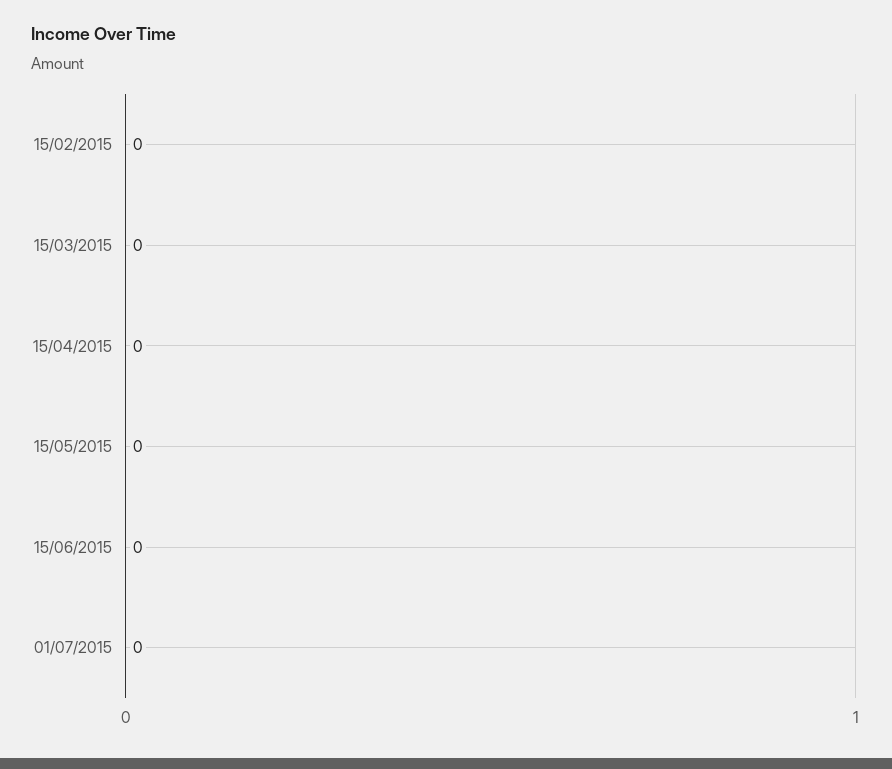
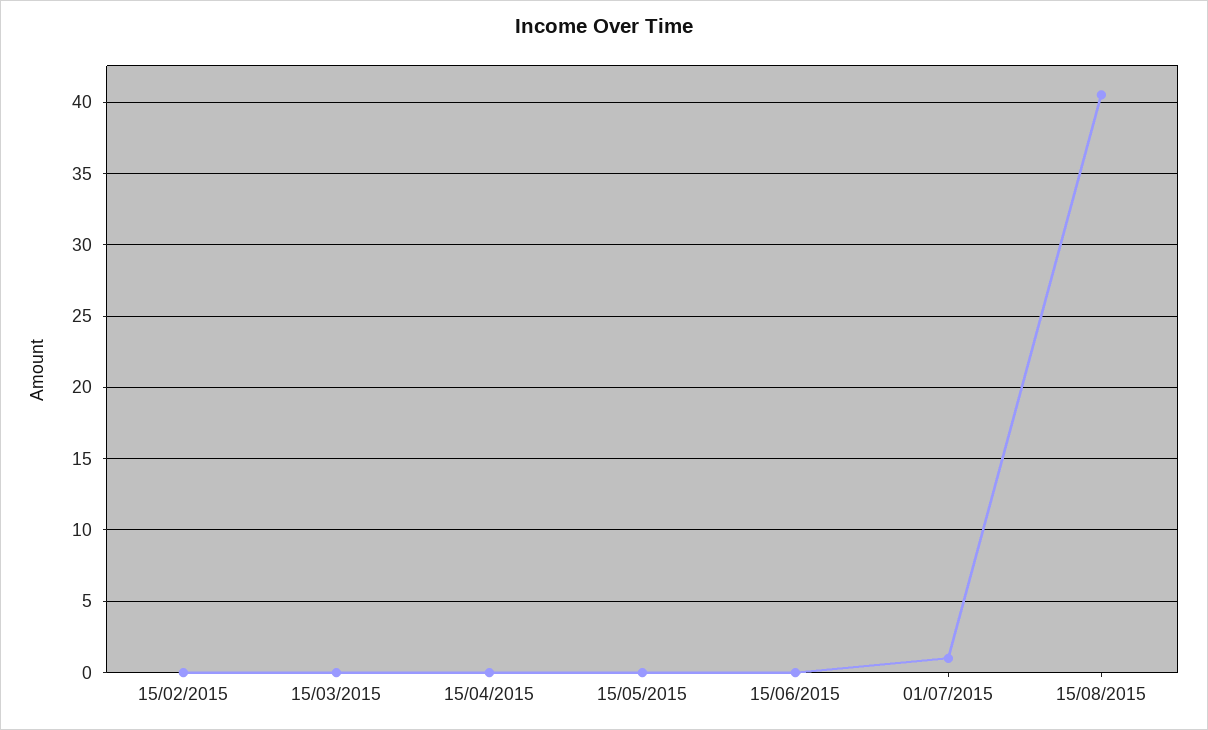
01/07/2015: 0 -> 1
15/08/2015: none -> 40.5

